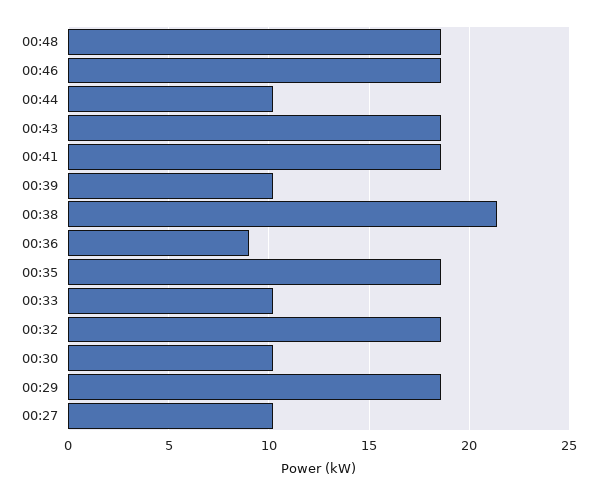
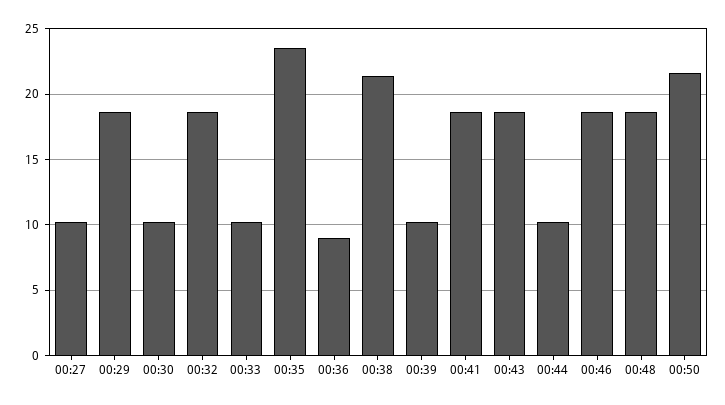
00:35: 18.5 -> 23.5
00:50: none -> 21.5

